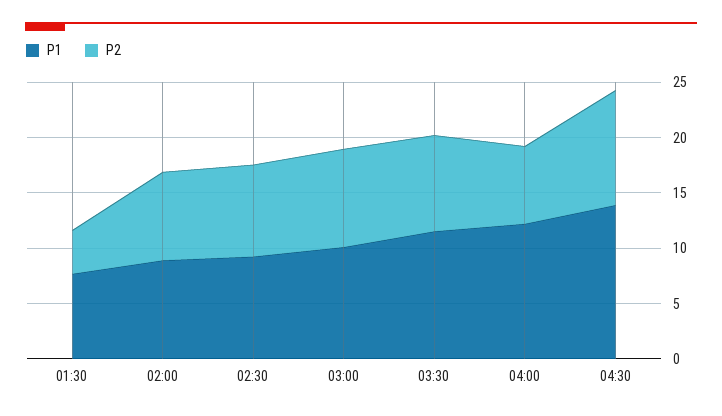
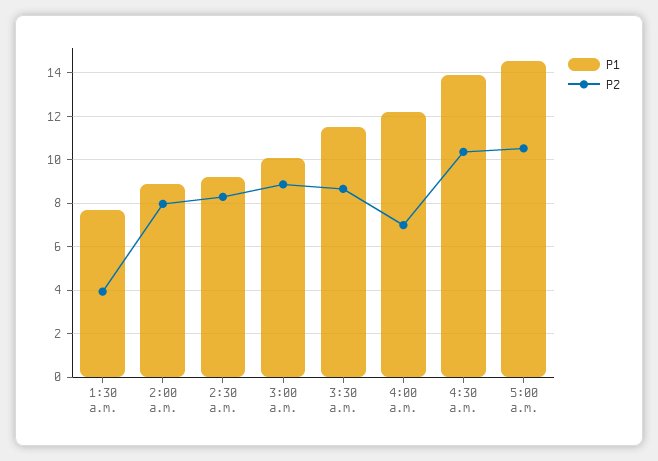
P1, 5:00 a.m.: none -> 14.5
P2, 5:00 a.m.: none -> 10.5

